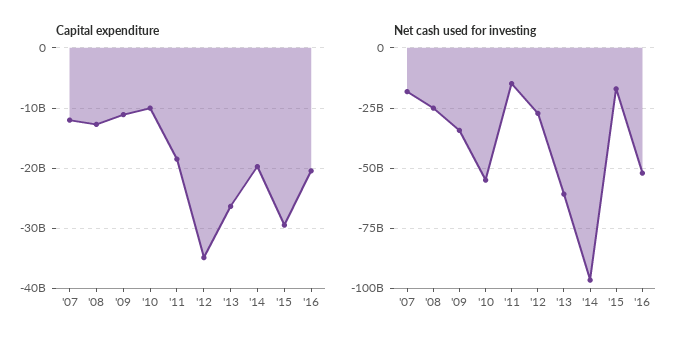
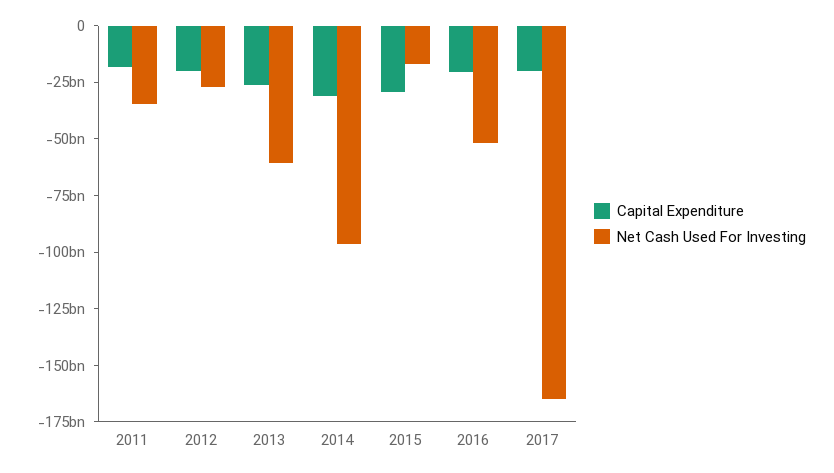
Capital expenditure, '07: -12000000000 -> none
Capital expenditure, '08: -13000000000 -> none
Capital expenditure, '09: -11000000000 -> none
Capital expenditure, '10: -10000000000 -> none
Capital expenditure, '12: -35000000000 -> -20000000000
Capital expenditure, '14: -20000000000 -> -30000000000
Net cash used for investing, '07: -17500000000 -> none
Net cash used for investing, '08: -25000000000 -> none
Net cash used for investing, '09: -35000000000 -> none
Net cash used for investing, '10: -55000000000 -> none
Net cash used for investing, '11: -15000000000 -> -35000000000
Capital expenditure, 2017: none -> -20000000000
Net cash used for investing, 2017: none -> -165000000000

